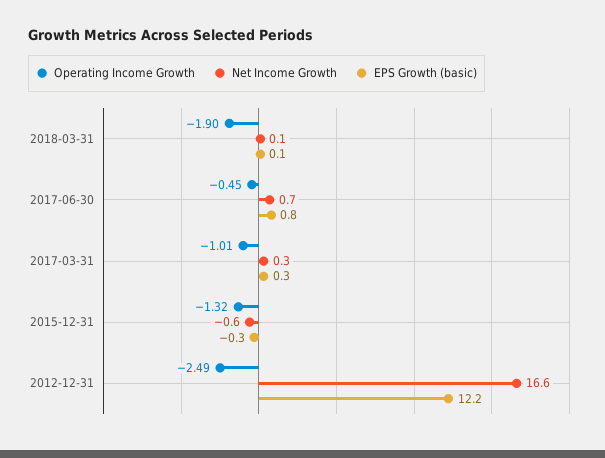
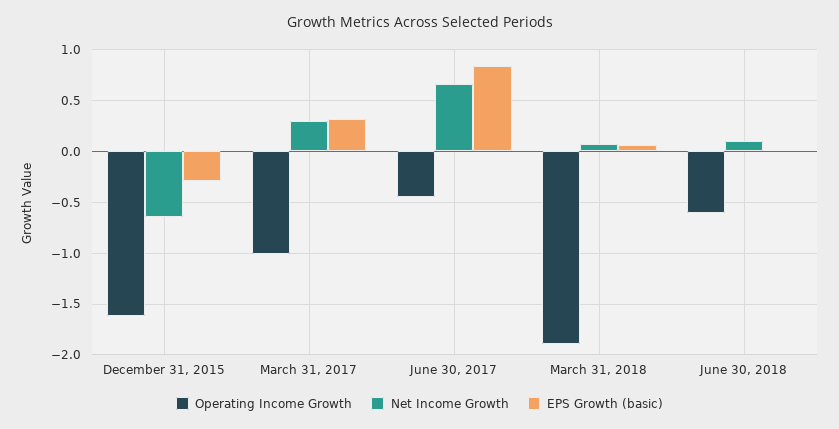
Operating Income Growth, 2015-12-31: -1.32 -> -1.6
Operating Income Growth, 2012-12-31: -2.49 -> none
Net Income Growth, 2012-12-31: 16.6 -> none
EPS Growth (basic), 2012-12-31: 12.2 -> none
Operating Income Growth, June 30, 2018: none -> -0.6
Net Income Growth, June 30, 2018: none -> 0.1
EPS Growth (basic), June 30, 2018: none -> 0

